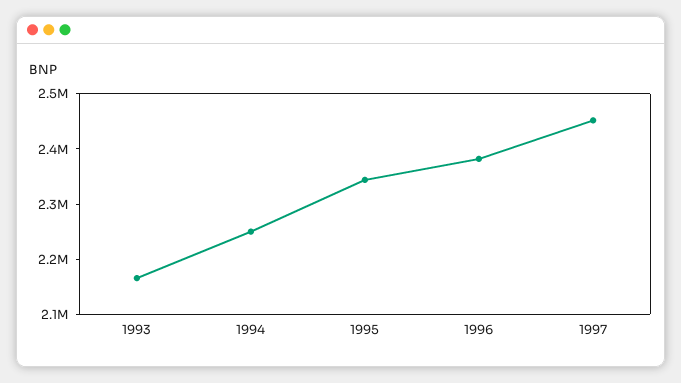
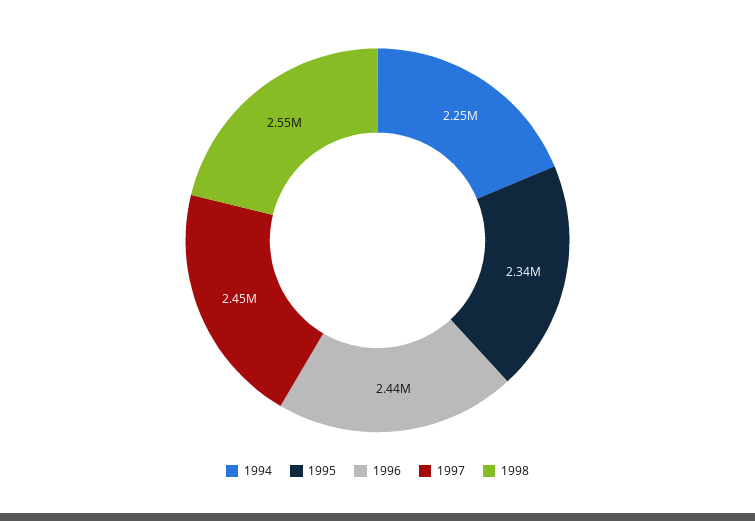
1993: 2160000 -> none
1996: 2380000 -> 2440000
1998: none -> 2550000

